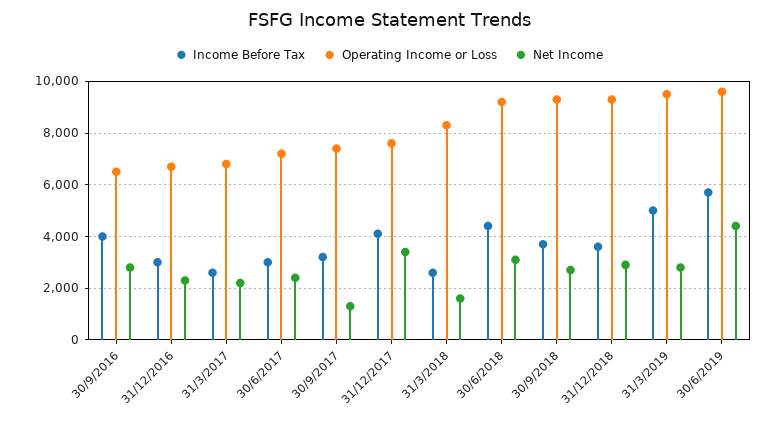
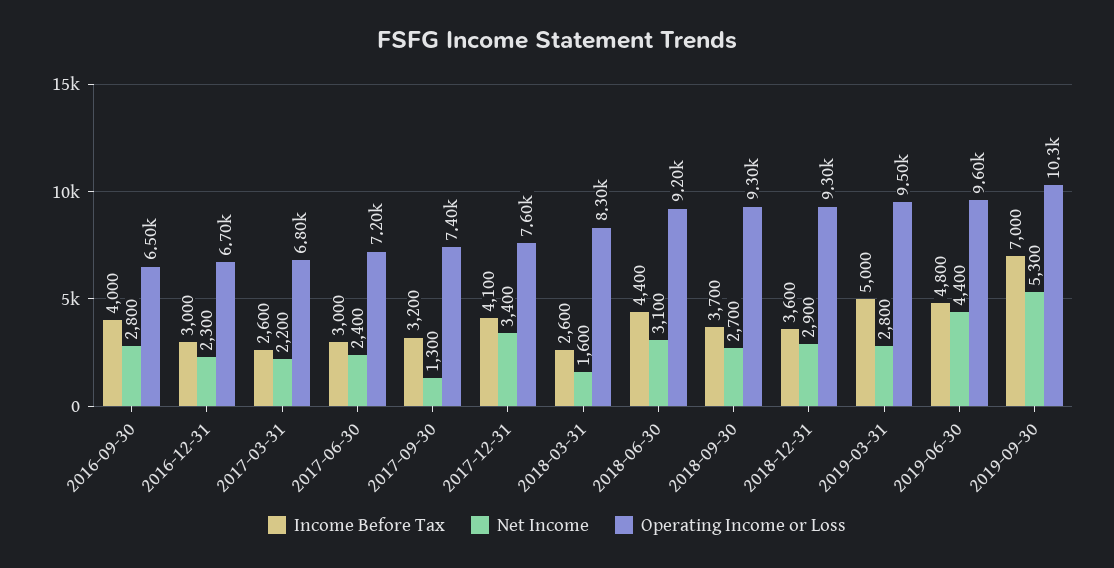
Income Before Tax, 30/6/2019: 5750 -> 4800
Income Before Tax, 2019-09-30: none -> 7000
Net Income, 2019-09-30: none -> 5300
Operating Income or Loss, 2019-09-30: none -> 10300

